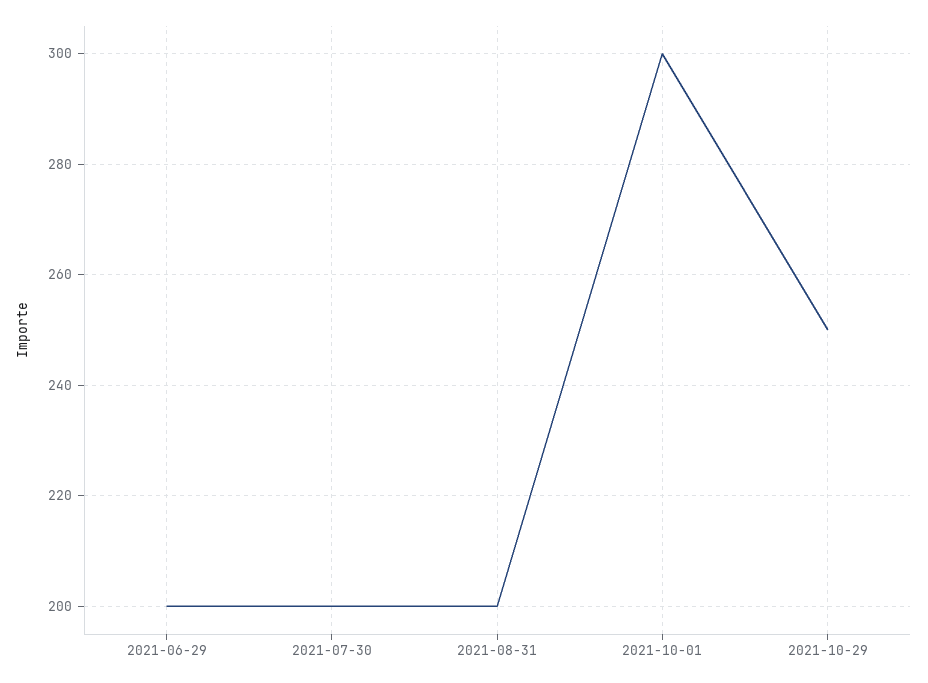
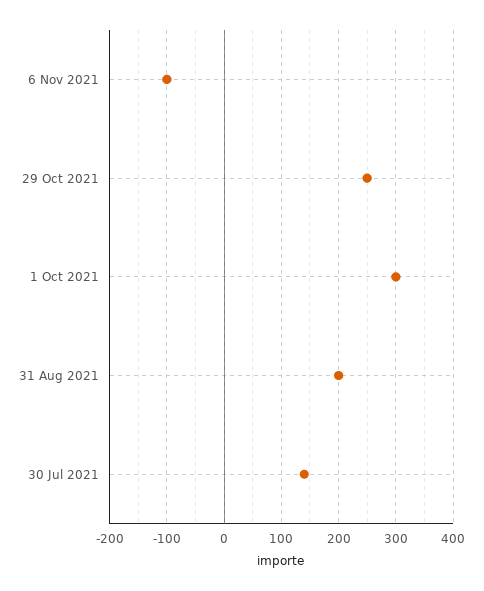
2021-06-29: 200 -> none
2021-07-30: 200 -> 140
6 Nov 2021: none -> -100

